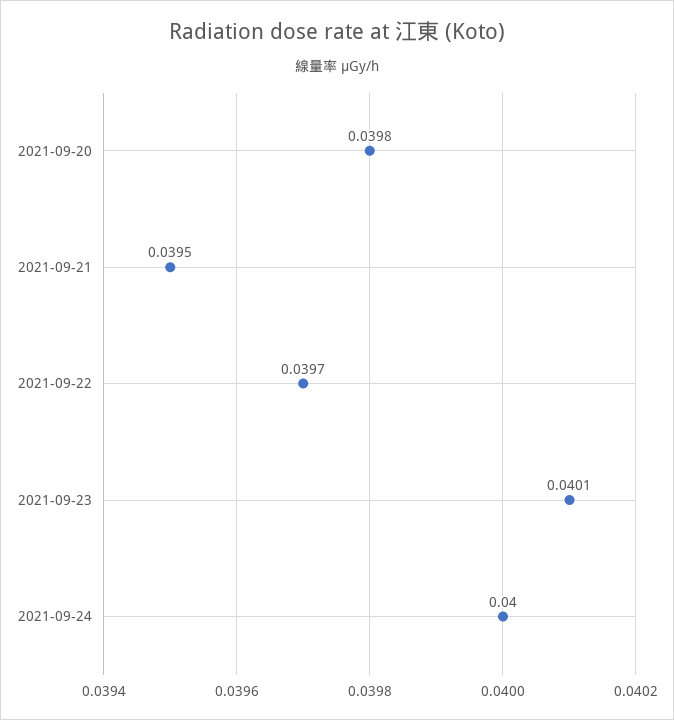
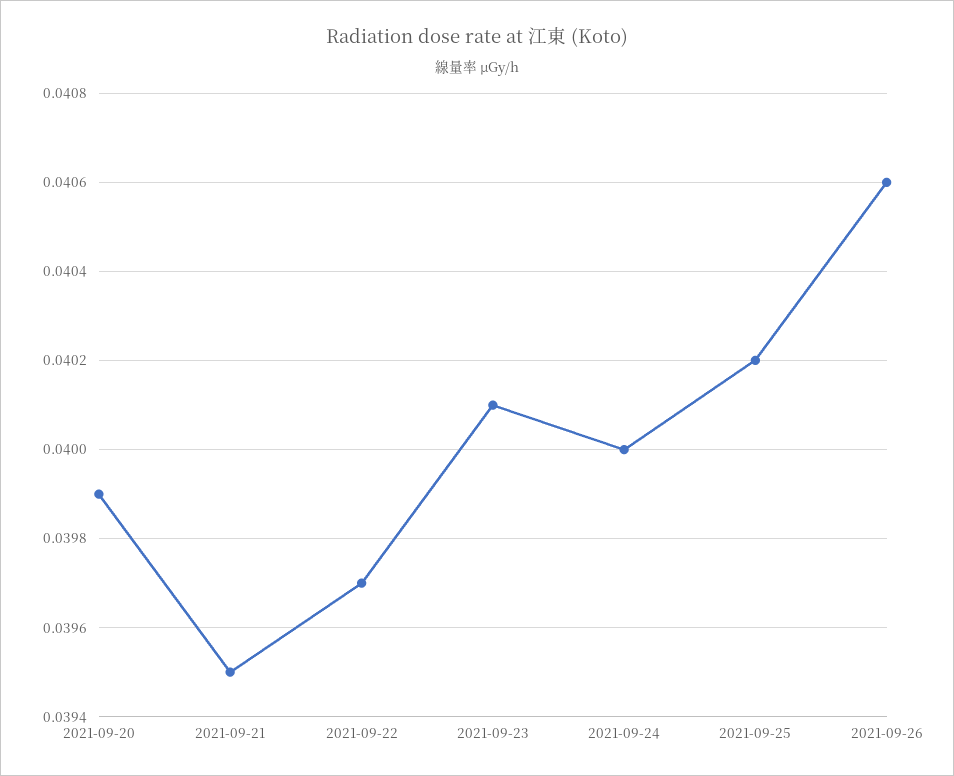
2021-09-20: 0.0398 -> 0.0399
2021-09-25: none -> 0.0402
2021-09-26: none -> 0.0406

